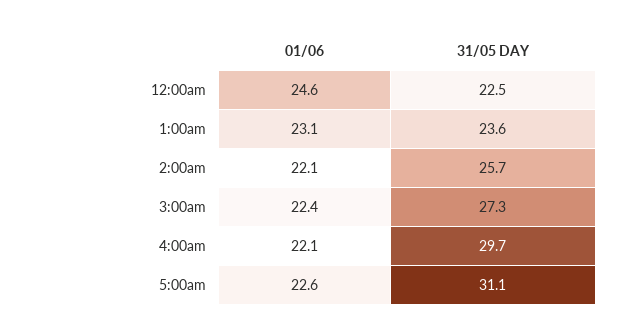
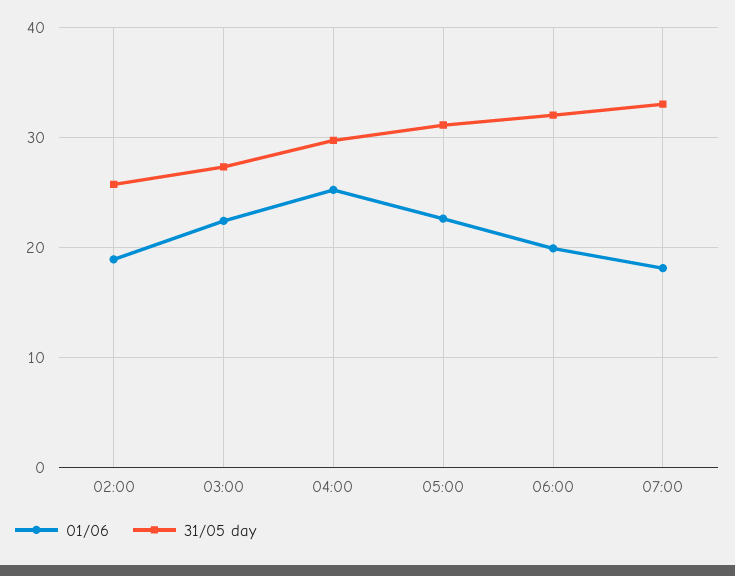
01/06, 12:00am: 24.6 -> none
31/05 DAY, 12:00am: 22.5 -> none
01/06, 1:00am: 23.1 -> none
31/05 DAY, 1:00am: 23.6 -> none
01/06, 2:00am: 22.1 -> 19
01/06, 4:00am: 22.1 -> 25
01/06, 06:00: none -> 20
31/05 DAY, 06:00: none -> 32
01/06, 07:00: none -> 18
31/05 DAY, 07:00: none -> 33

